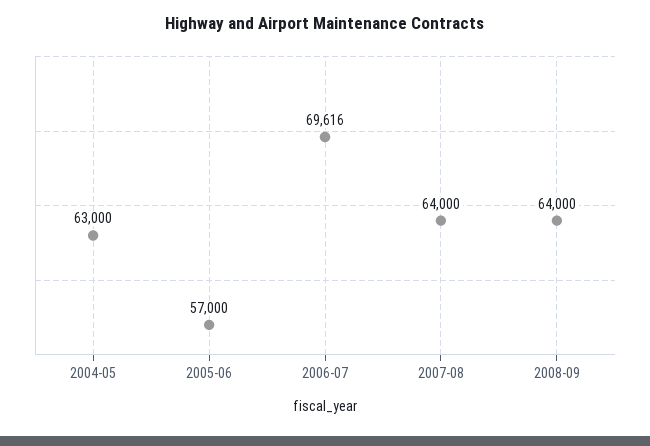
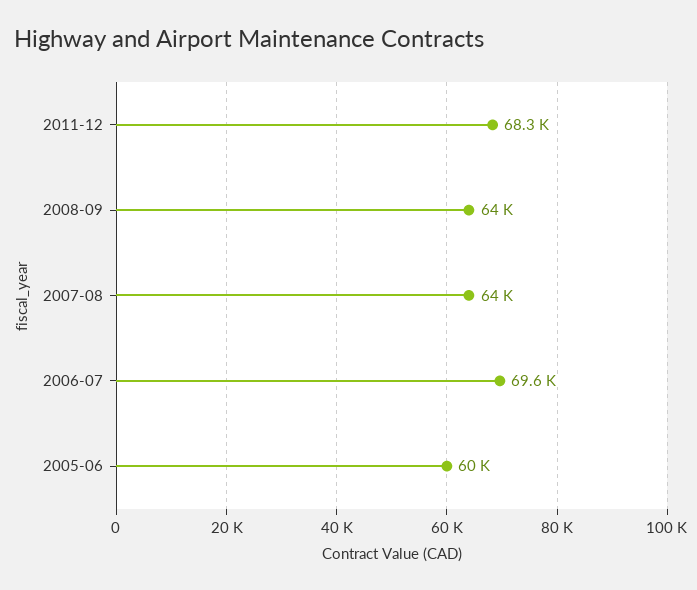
2004-05: 63000 -> none
2005-06: 57000 -> 60000
2011-12: none -> 68300

